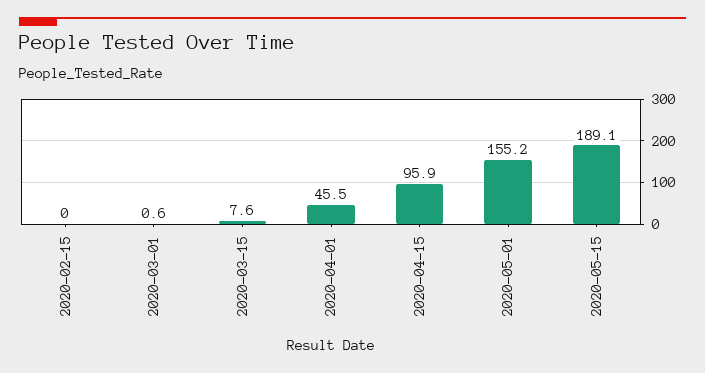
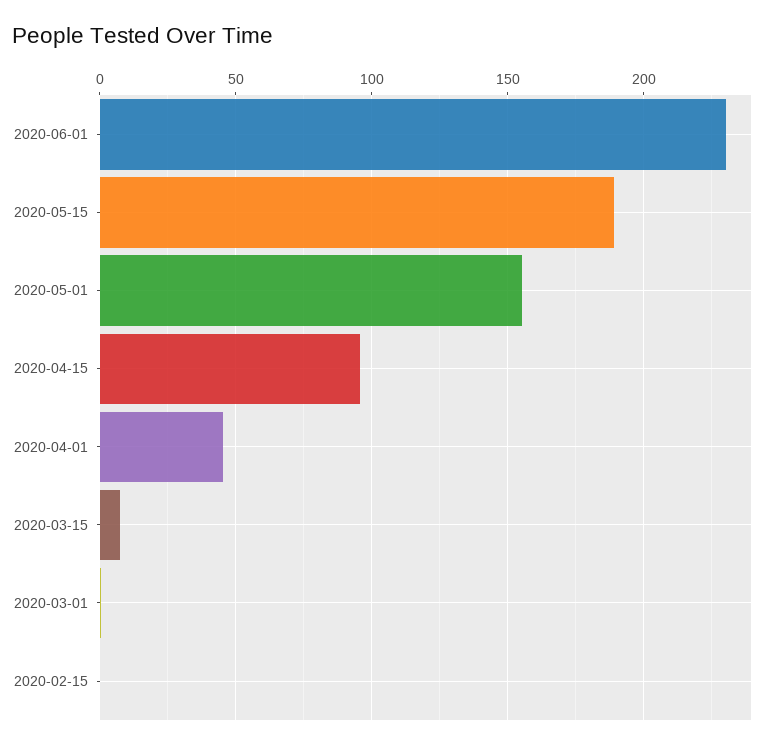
2020-06-01: none -> 230

